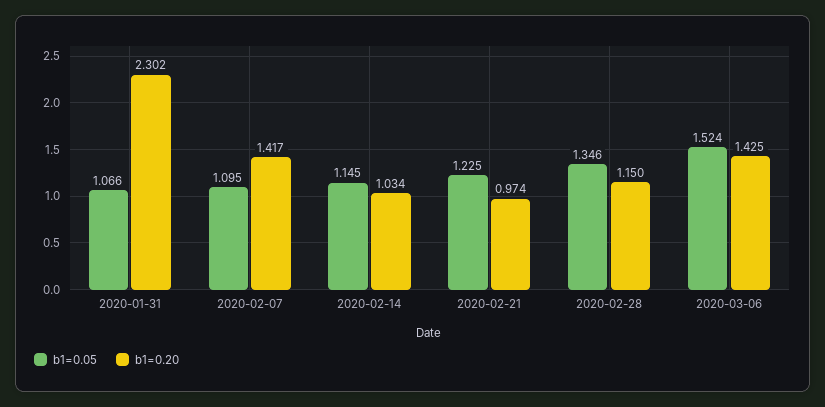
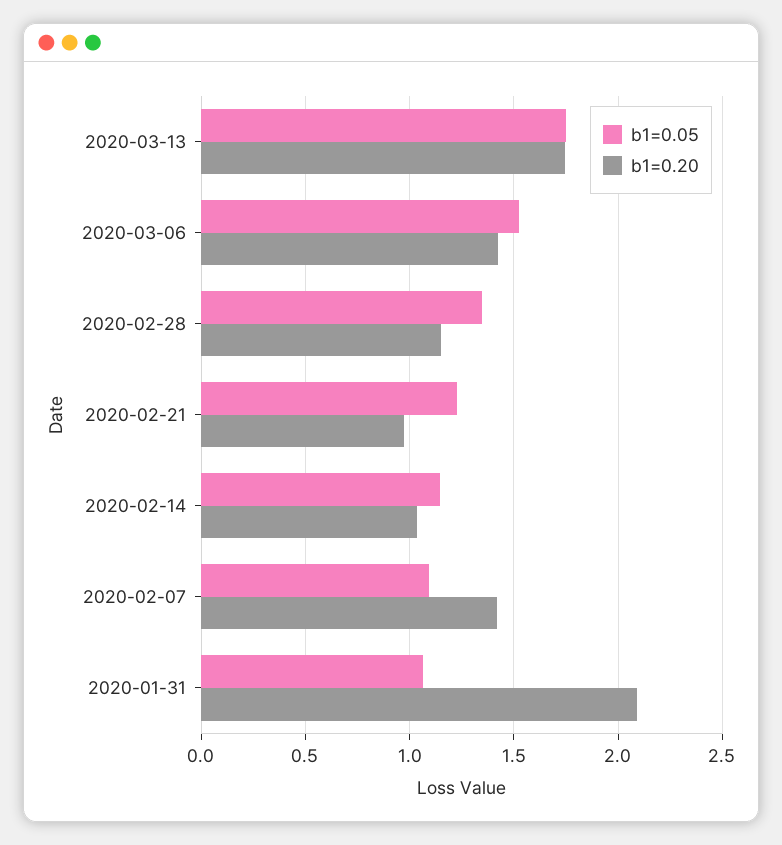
b1=0.20, 2020-01-31: 2.302 -> 2.1
b1=0.05, 2020-03-13: none -> 1.75
b1=0.20, 2020-03-13: none -> 1.75

